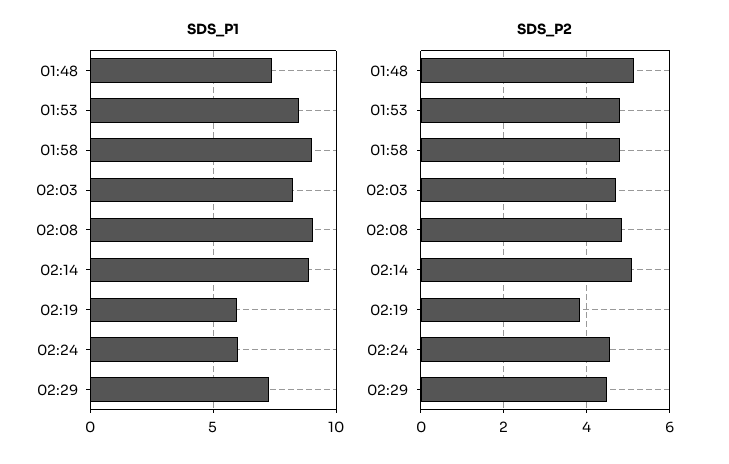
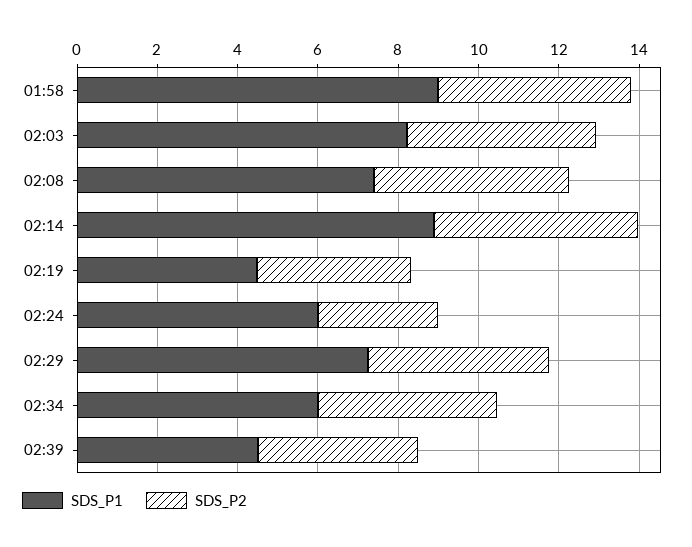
SDS_P1, 01:48: 7.5 -> none
SDS_P1, 01:53: 8.5 -> none
SDS_P1, 02:08: 9 -> 7.5
SDS_P1, 02:19: 6 -> 4.5
SDS_P2, 01:48: 5.2 -> none
SDS_P2, 01:53: 4.8 -> none
SDS_P2, 02:24: 4.6 -> 3
SDS_P1, 02:34: none -> 6
SDS_P2, 02:34: none -> 4.5
SDS_P1, 02:39: none -> 4.5
SDS_P2, 02:39: none -> 4

